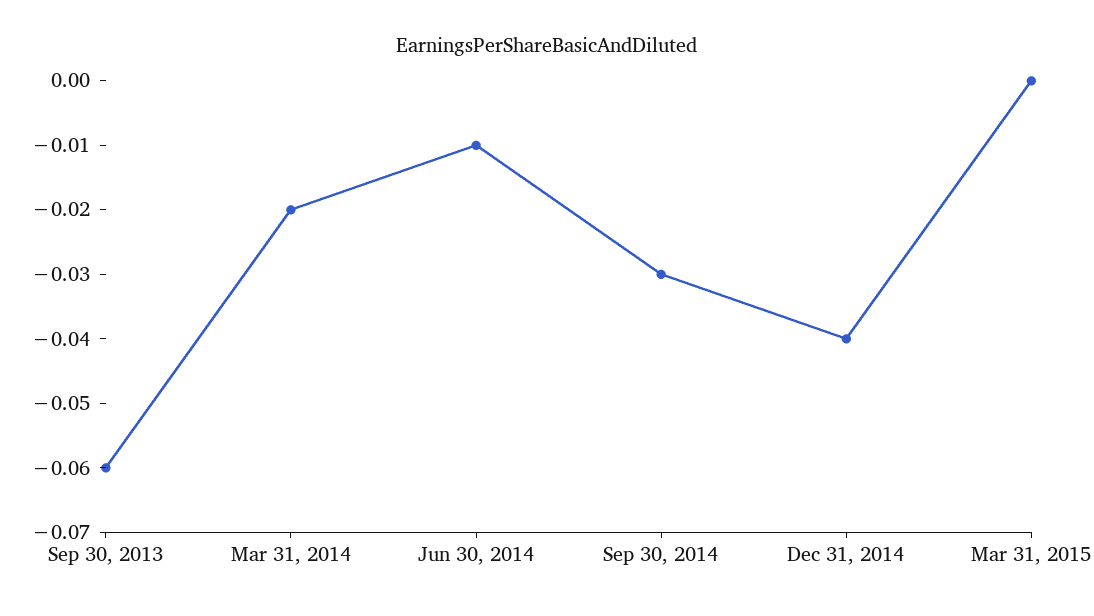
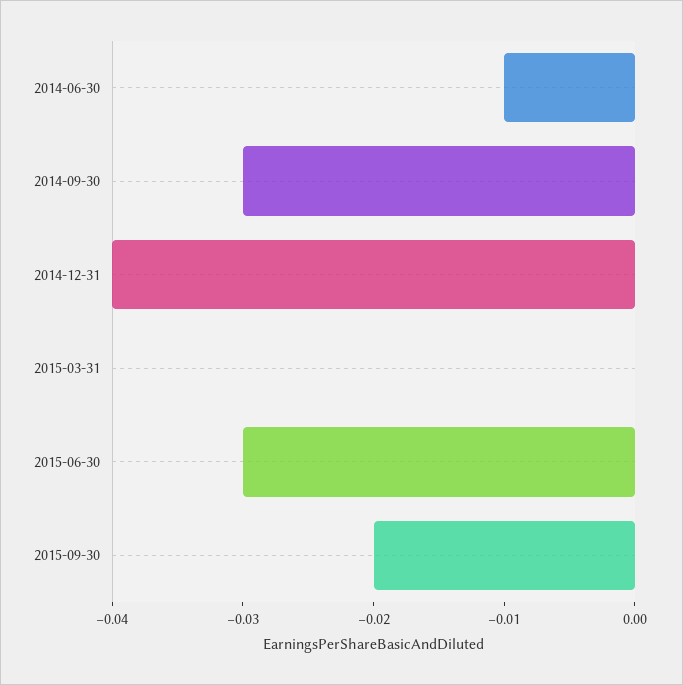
Sep 30, 2013: -0.06 -> none
Mar 31, 2014: -0.02 -> none
2015-06-30: none -> -0.03
2015-09-30: none -> -0.02

